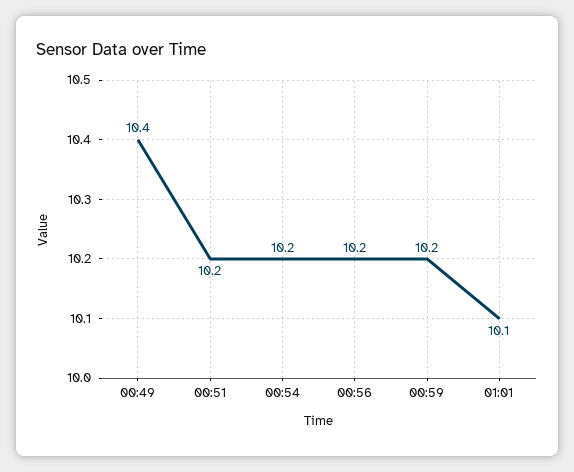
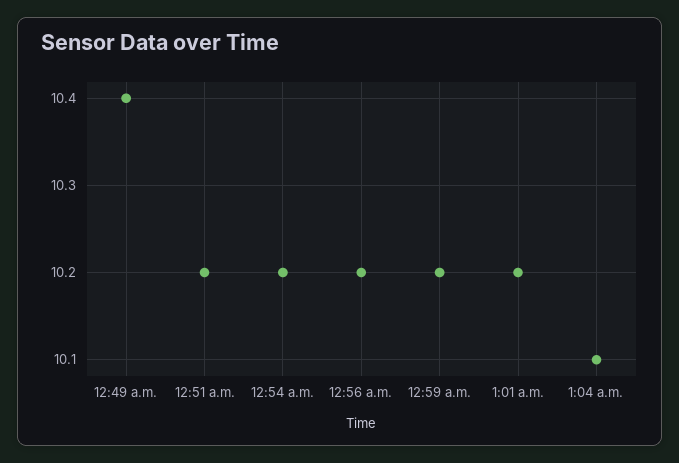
01:01: 10.1 -> 10.2
1:04 a.m.: none -> 10.1

